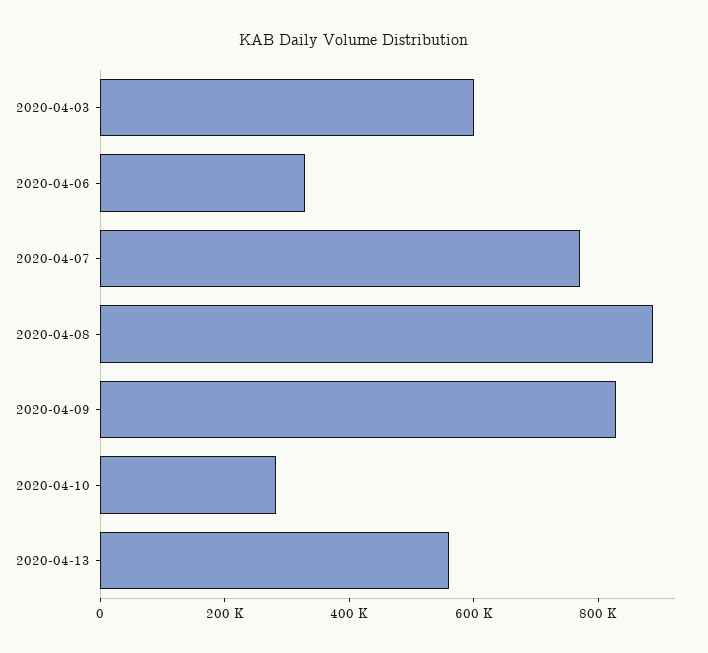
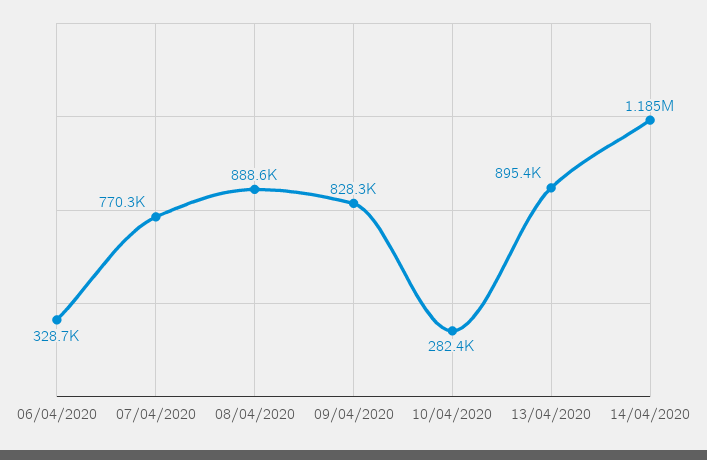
2020-04-03: 600000 -> none
2020-04-13: 550000 -> 895400
14/04/2020: none -> 1185000

